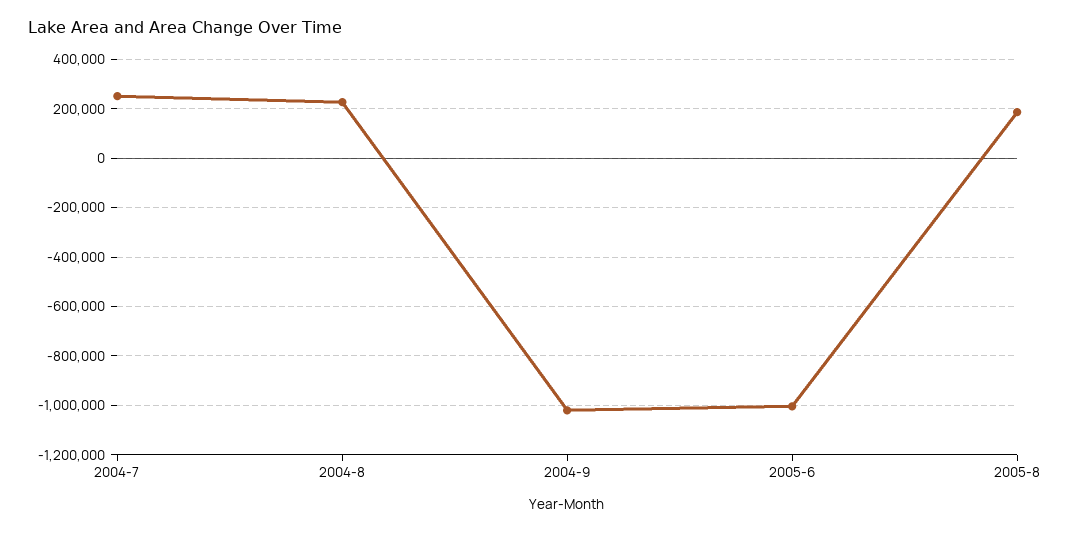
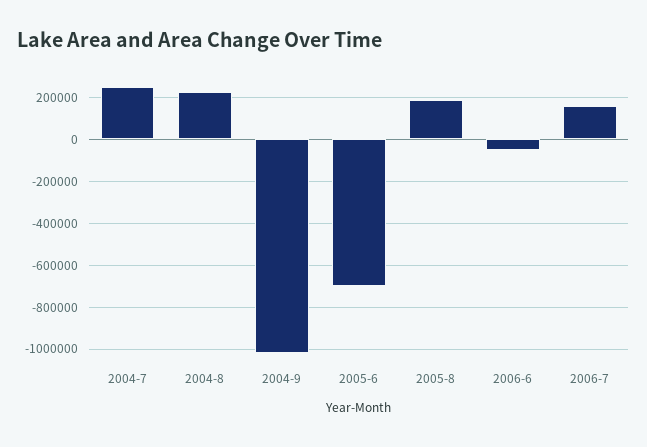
2005-6: -1000000 -> -700000
2006-6: none -> -50000
2006-7: none -> 150000

